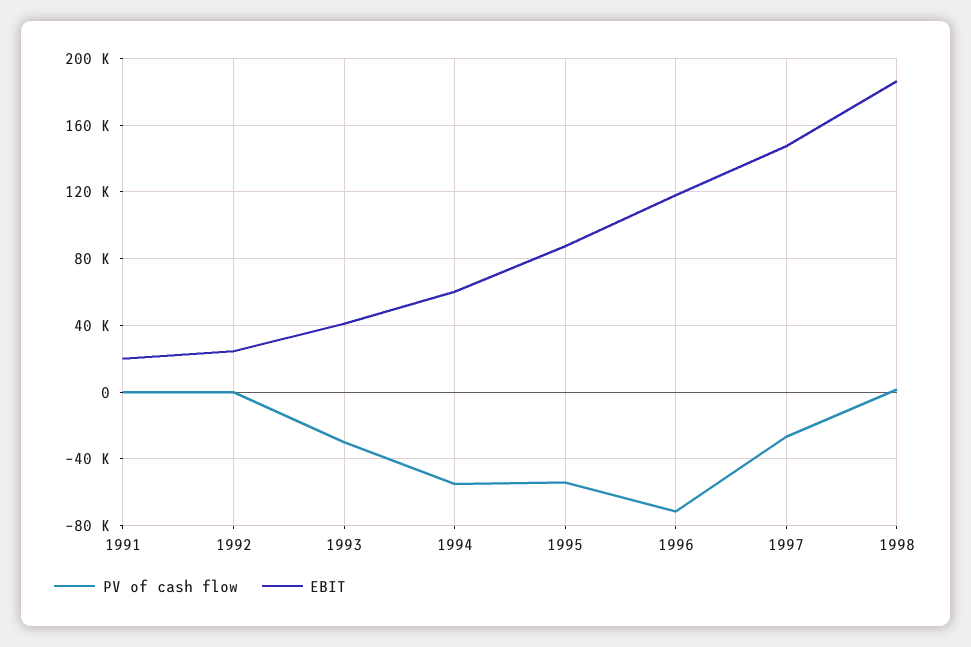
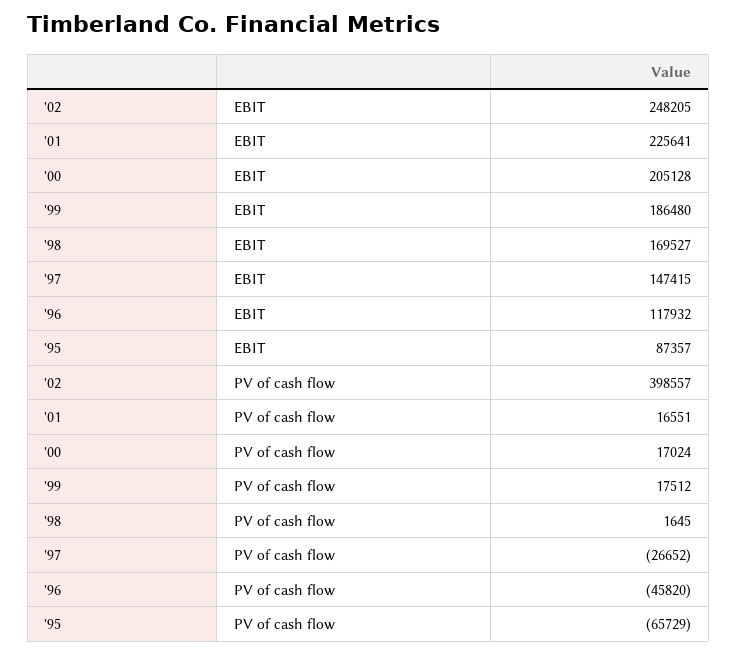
PV of cash flow, 1991: 0 -> none
EBIT, 1991: 20000 -> none
PV of cash flow, 1992: 0 -> none
EBIT, 1992: 25000 -> none
PV of cash flow, 1993: -30000 -> none
EBIT, 1993: 40000 -> none
PV of cash flow, 1994: -55000 -> none
EBIT, 1994: 60000 -> none
PV of cash flow, 1995: -55000 -> -65729
PV of cash flow, 1996: -70000 -> -45820
EBIT, 1998: 185000 -> 169527
EBIT, '02: none -> 248205
EBIT, '01: none -> 225641
EBIT, '00: none -> 205128
EBIT, '99: none -> 186480
PV of cash flow, '02: none -> 398557
PV of cash flow, '01: none -> 16551
PV of cash flow, '00: none -> 17024
PV of cash flow, '99: none -> 17512

